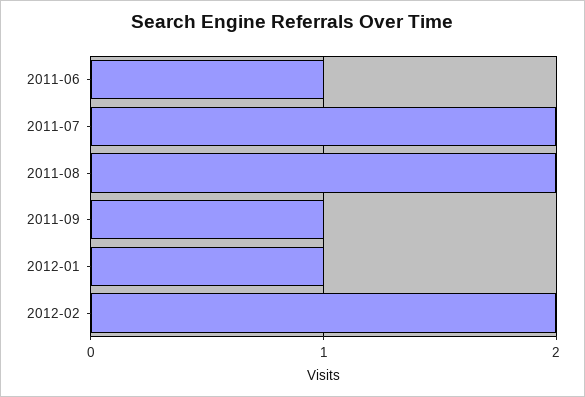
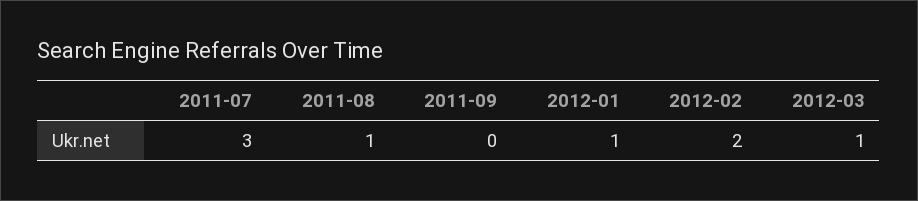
2011-06: 1 -> none
2011-07: 2 -> 3
2011-08: 2 -> 1
2011-09: 1 -> 0
2012-03: none -> 1

